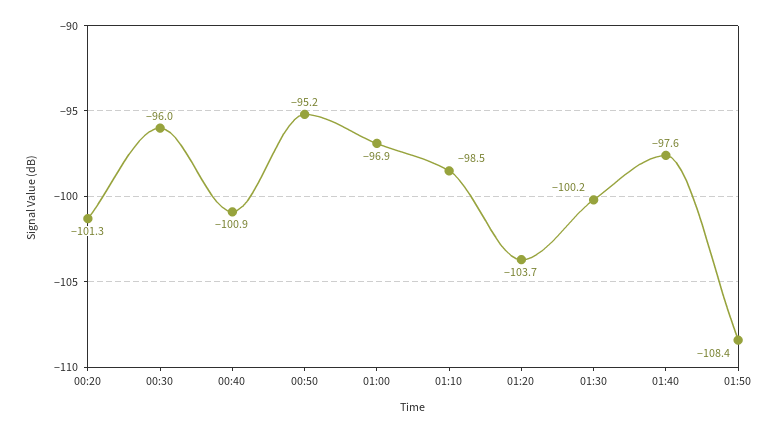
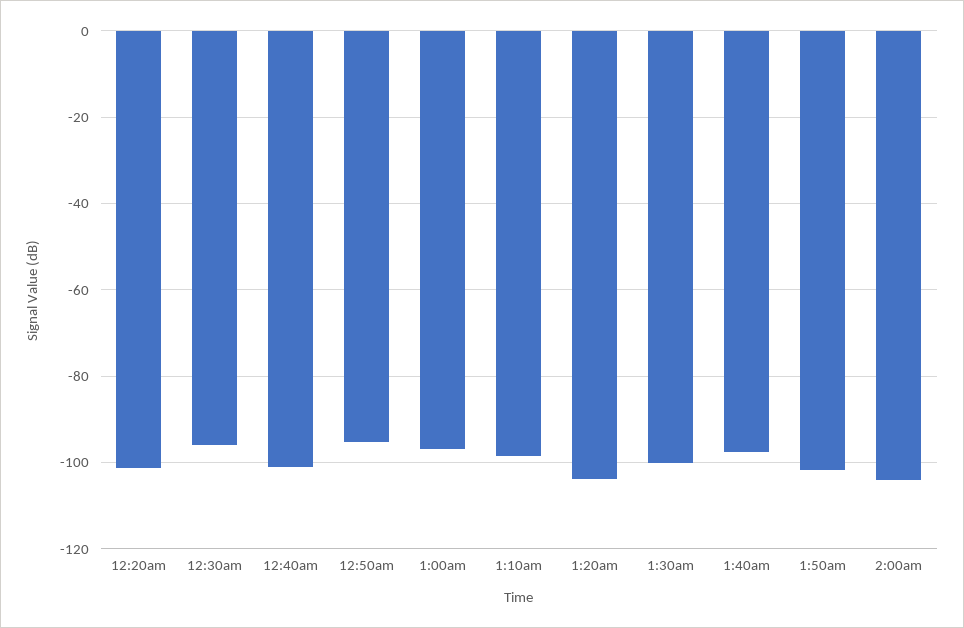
01:50: -108.4 -> -102
2:00am: none -> -104

